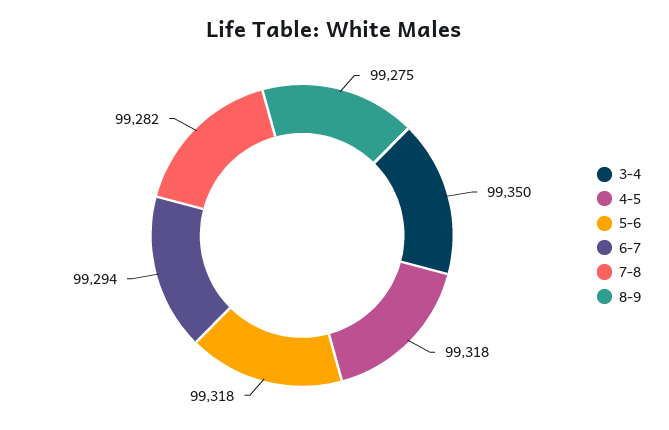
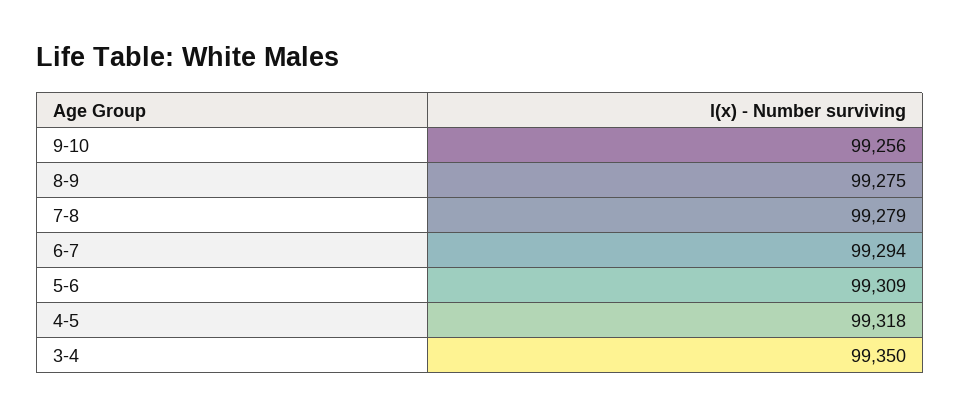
5-6: 99318 -> 99309
7-8: 99282 -> 99279
9-10: none -> 99256

